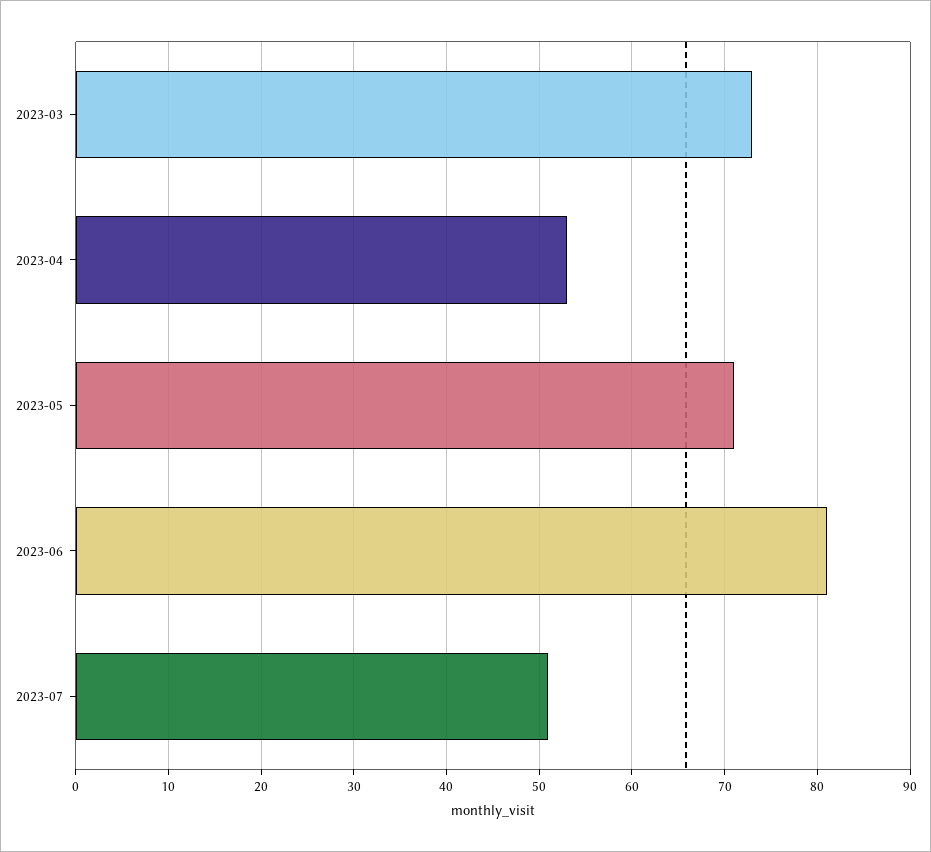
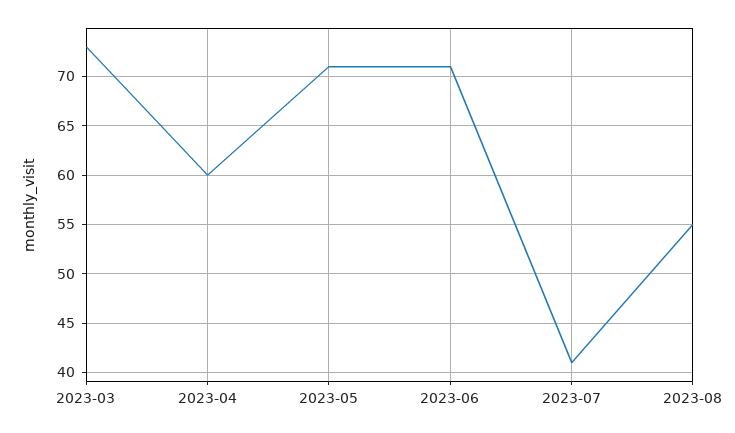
2023-04: 53 -> 60
2023-06: 81 -> 71
2023-07: 51 -> 41
2023-08: none -> 55

